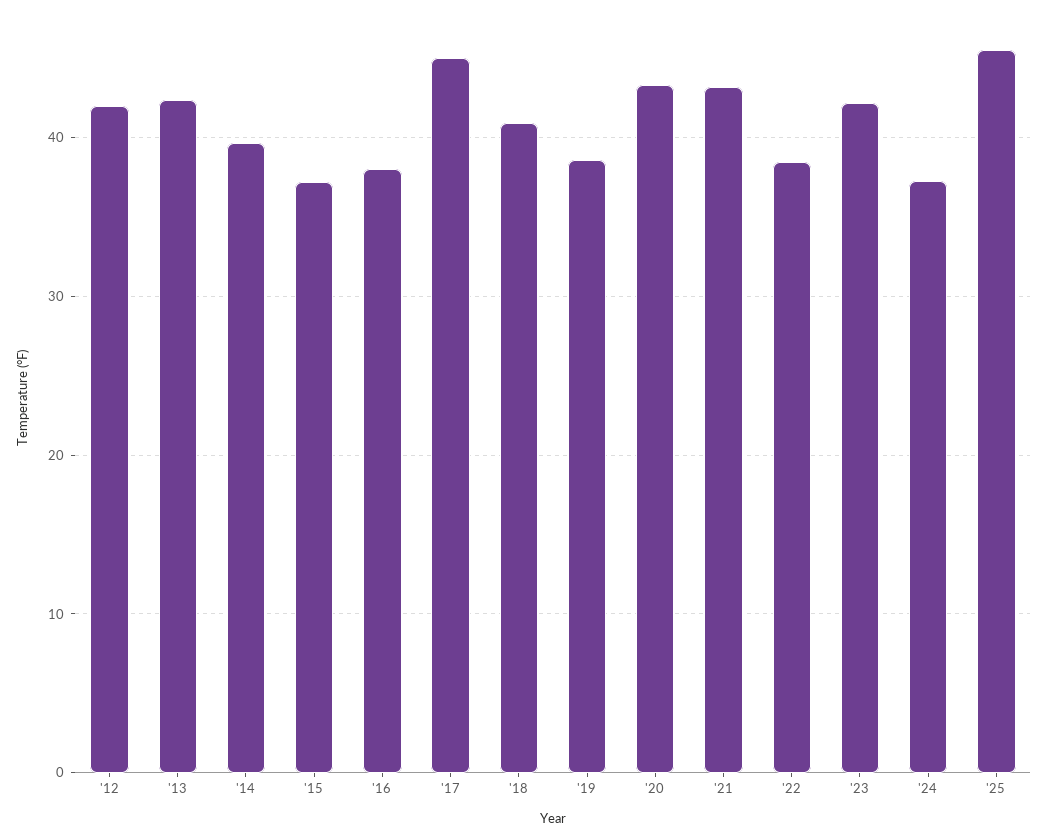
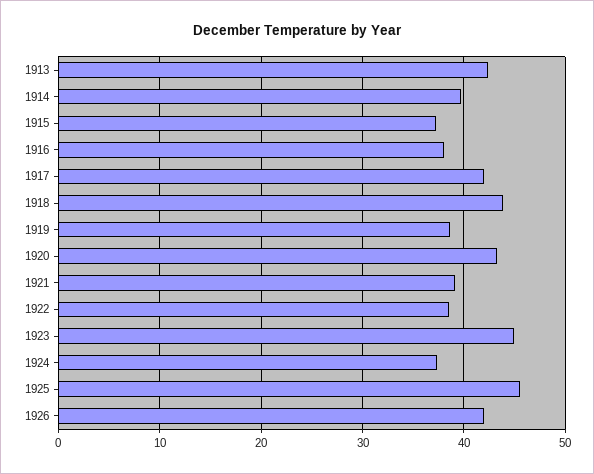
'12: 42 -> none
'17: 45 -> 42
'18: 41 -> 44
'21: 43 -> 39
'23: 42 -> 45
1926: none -> 42

